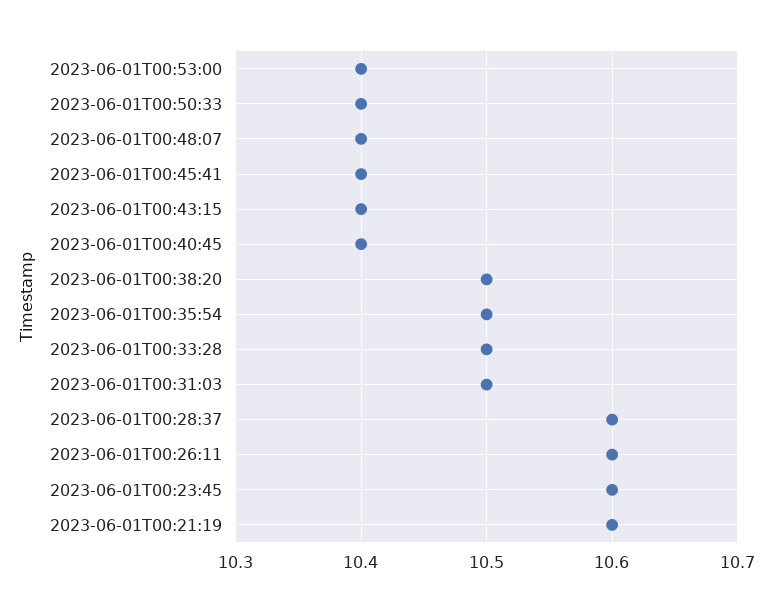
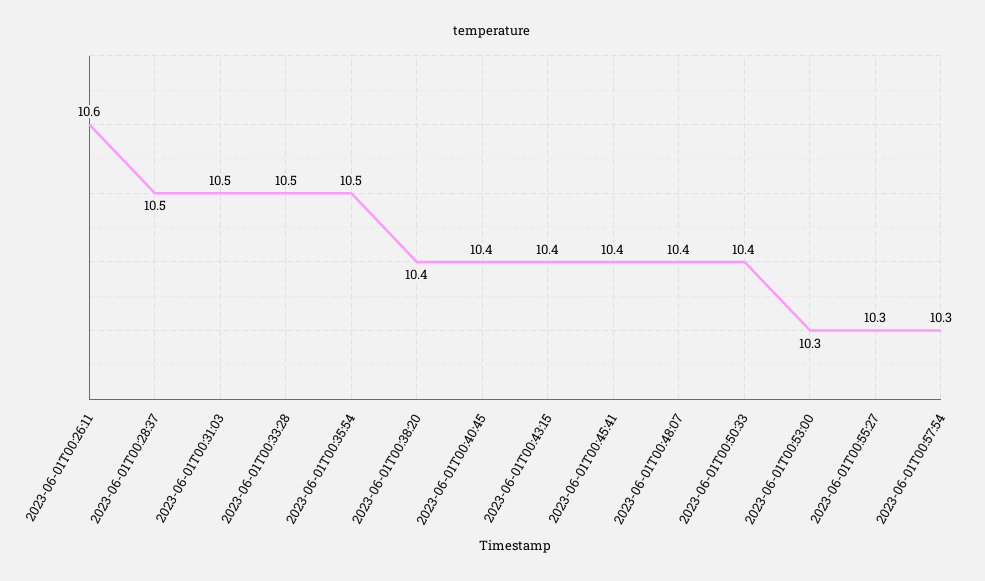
2023-06-01T00:53:00: 10.4 -> 10.3
2023-06-01T00:38:20: 10.5 -> 10.4
2023-06-01T00:28:37: 10.6 -> 10.5
2023-06-01T00:23:45: 10.6 -> none
2023-06-01T00:21:19: 10.6 -> none
2023-06-01T00:55:27: none -> 10.3
2023-06-01T00:57:54: none -> 10.3

